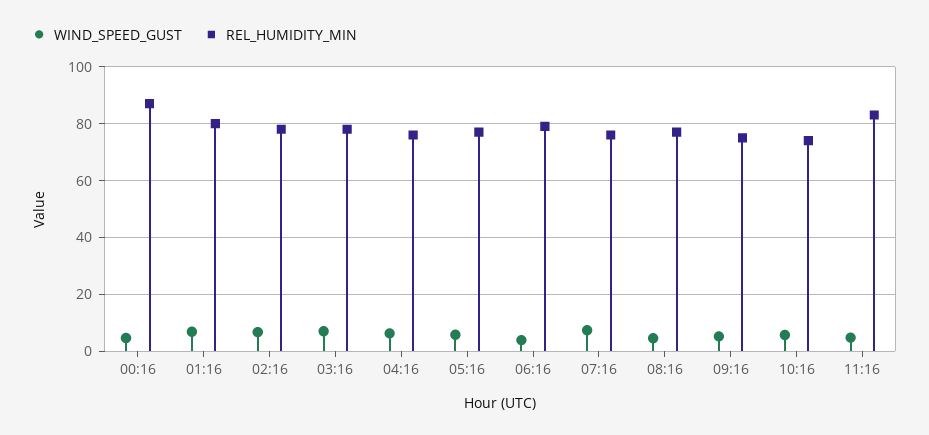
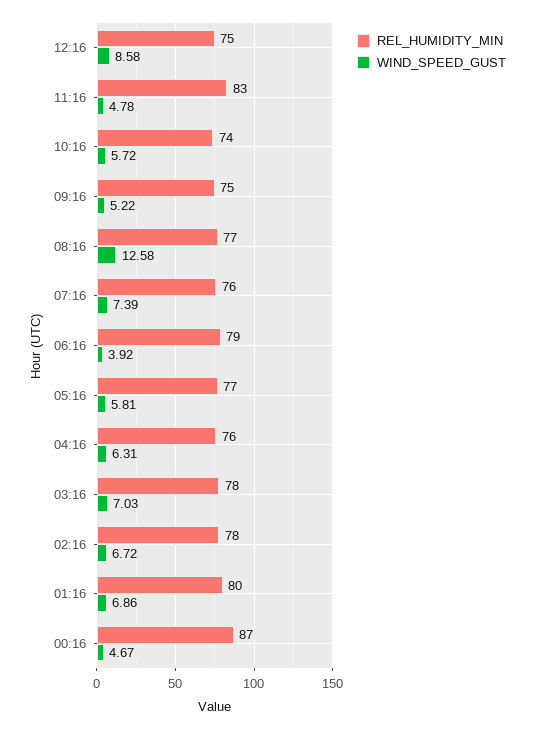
WIND_SPEED_GUST, 08:16: 5 -> 12.58
REL_HUMIDITY_MIN, 12:16: none -> 75
WIND_SPEED_GUST, 12:16: none -> 8.58

